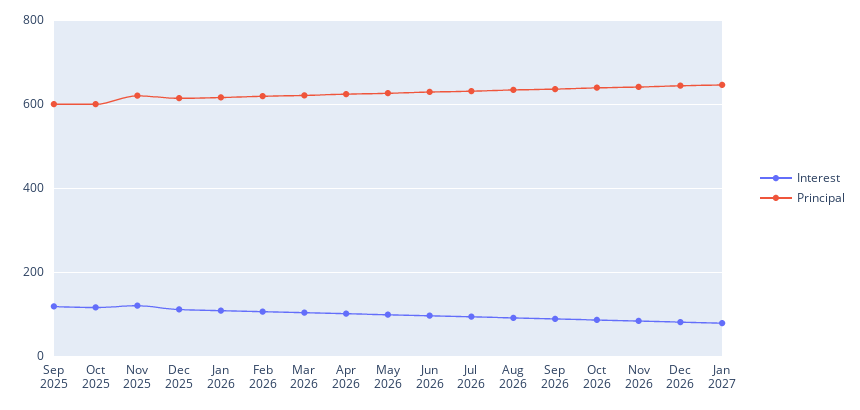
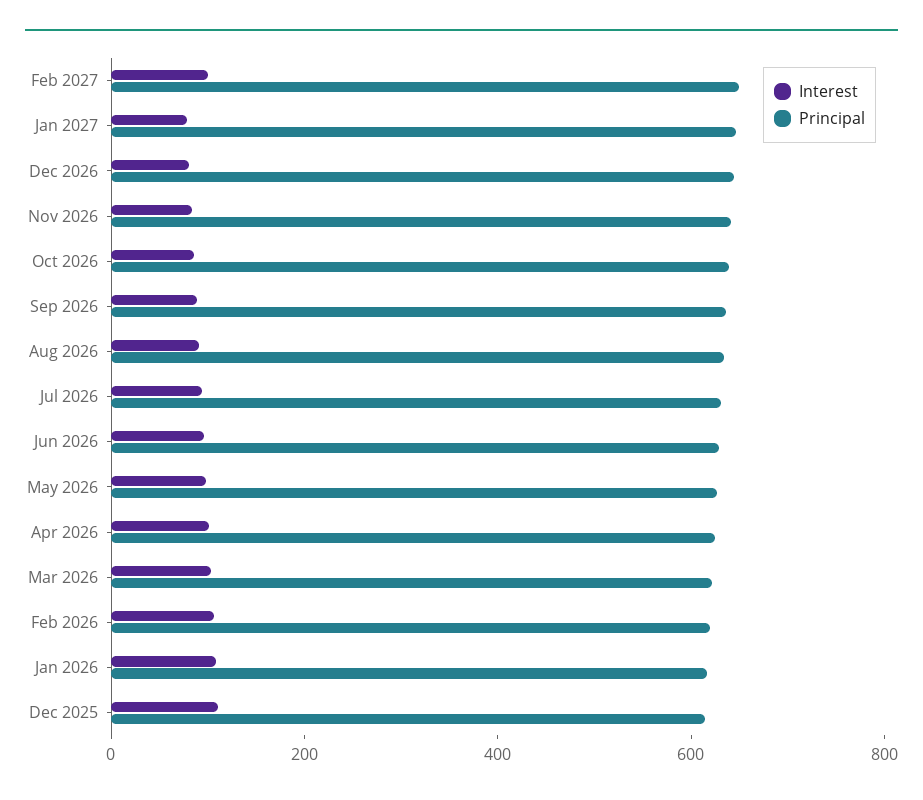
Interest, Sep 2025: 120 -> none
Principal, Sep 2025: 600 -> none
Interest, Oct 2025: 120 -> none
Principal, Oct 2025: 600 -> none
Interest, Nov 2025: 120 -> none
Principal, Nov 2025: 620 -> none
Interest, Feb 2027: none -> 100
Principal, Feb 2027: none -> 650

